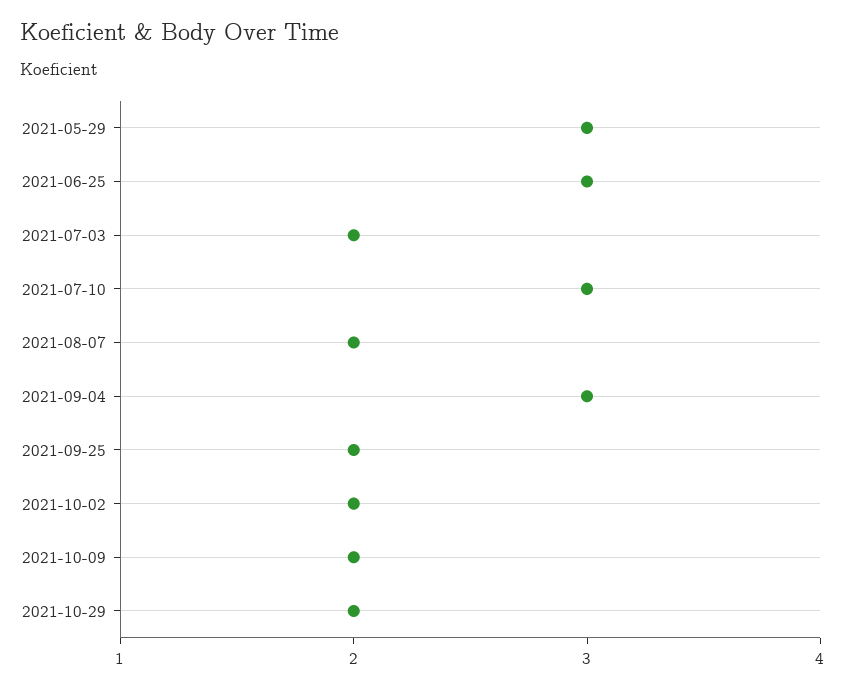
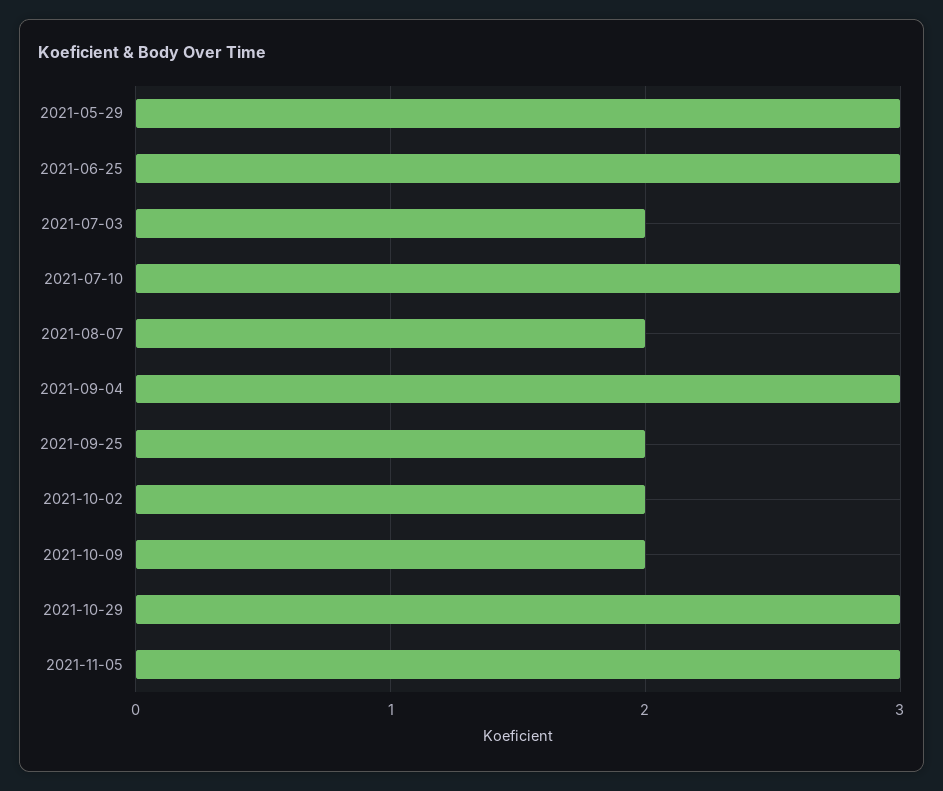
2021-10-29: 2 -> 3
2021-11-05: none -> 3

